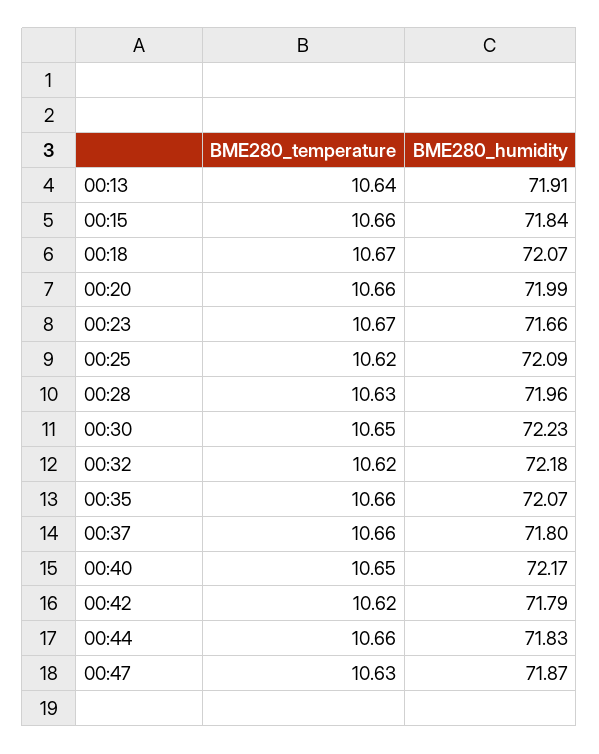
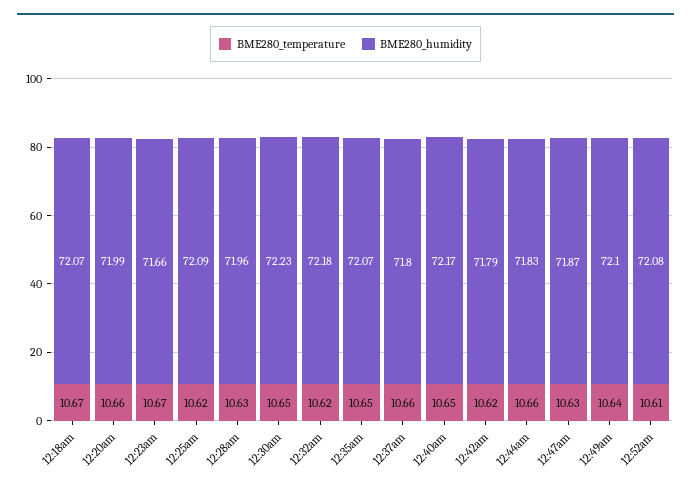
BME280_temperature, 00:13: 10.64 -> none
BME280_humidity, 00:13: 71.91 -> none
BME280_temperature, 00:15: 10.66 -> none
BME280_humidity, 00:15: 71.84 -> none
BME280_temperature, 00:35: 10.66 -> 10.65
BME280_temperature, 12:49am: none -> 10.64
BME280_humidity, 12:49am: none -> 72.1
BME280_temperature, 12:52am: none -> 10.61
BME280_humidity, 12:52am: none -> 72.08

